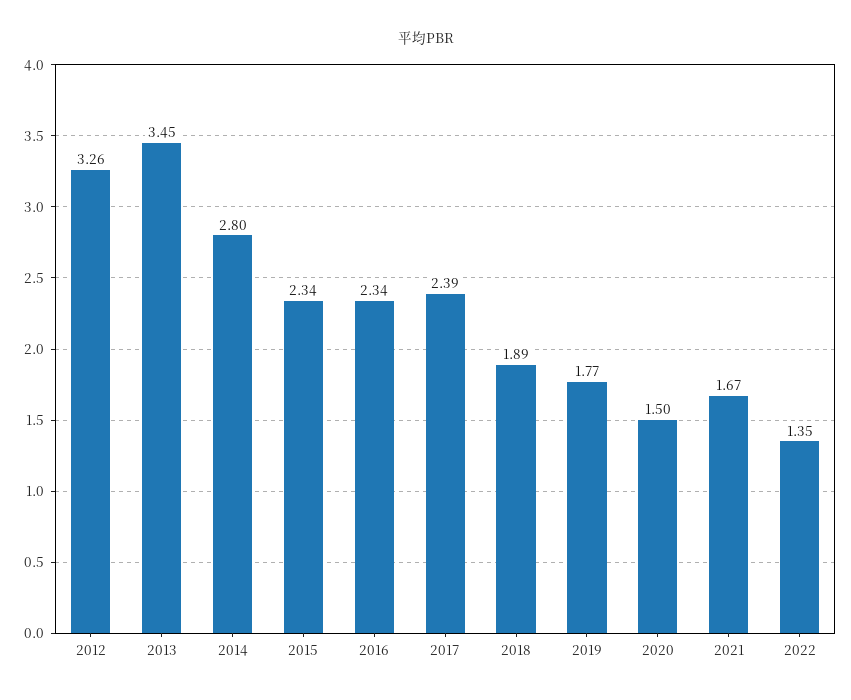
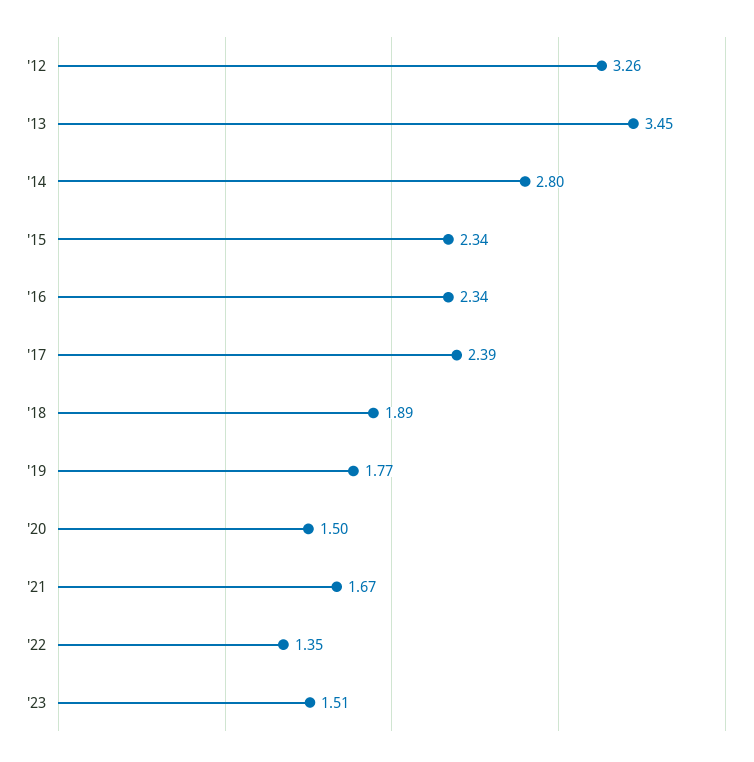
'23: none -> 1.51

